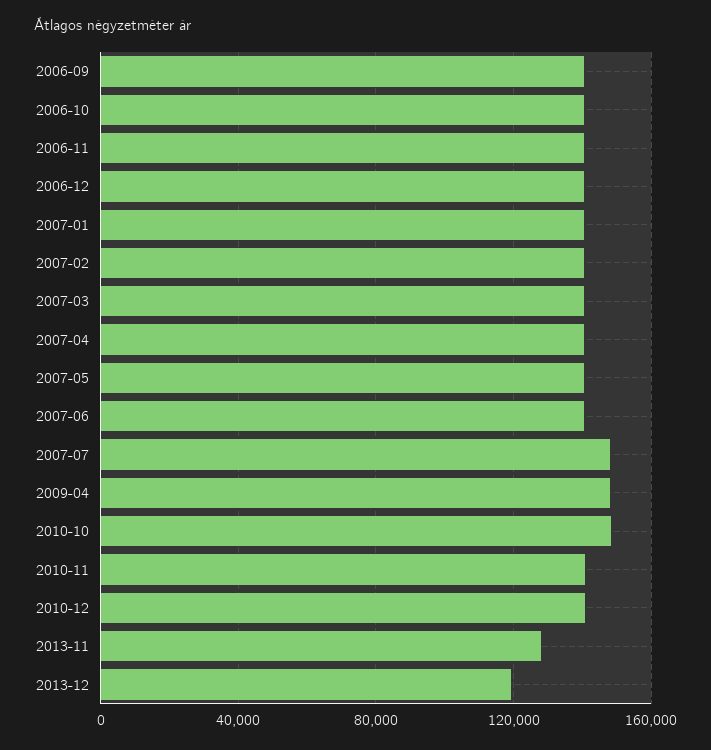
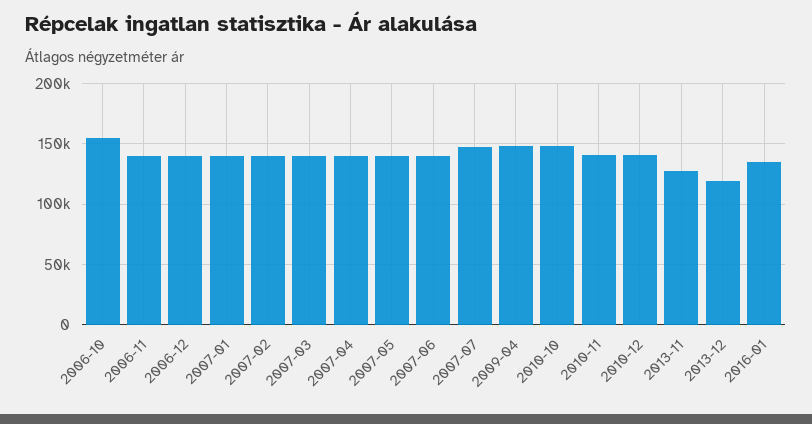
2006-09: 140000 -> none
2006-10: 140000 -> 155000
2016-01: none -> 135000

